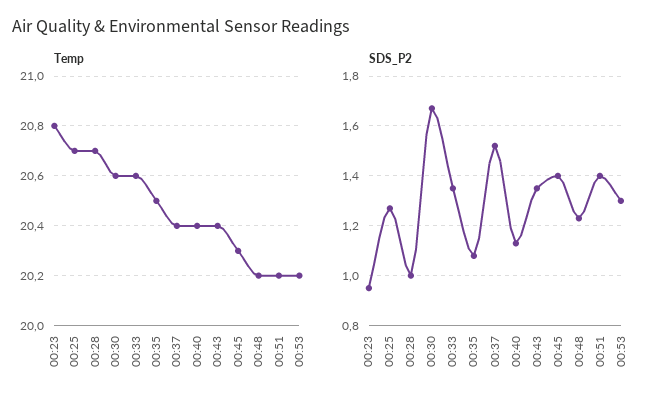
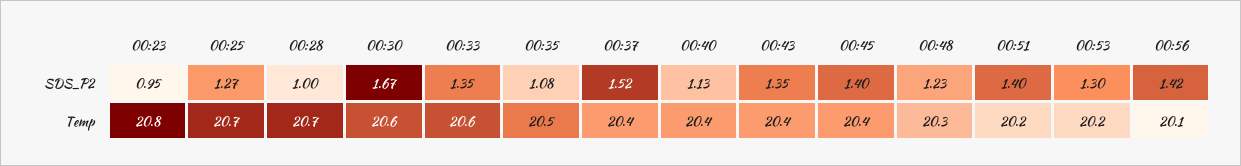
Temp, 00:45: 20.3 -> 20.4
Temp, 00:48: 20.2 -> 20.3
SDS_P2, 00:56: none -> 1.42
Temp, 00:56: none -> 20.1

